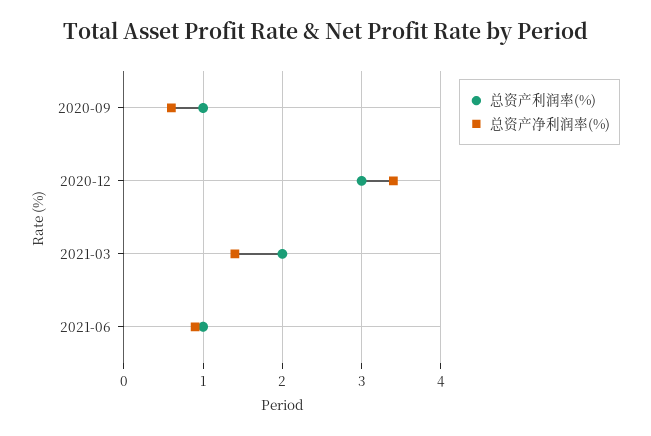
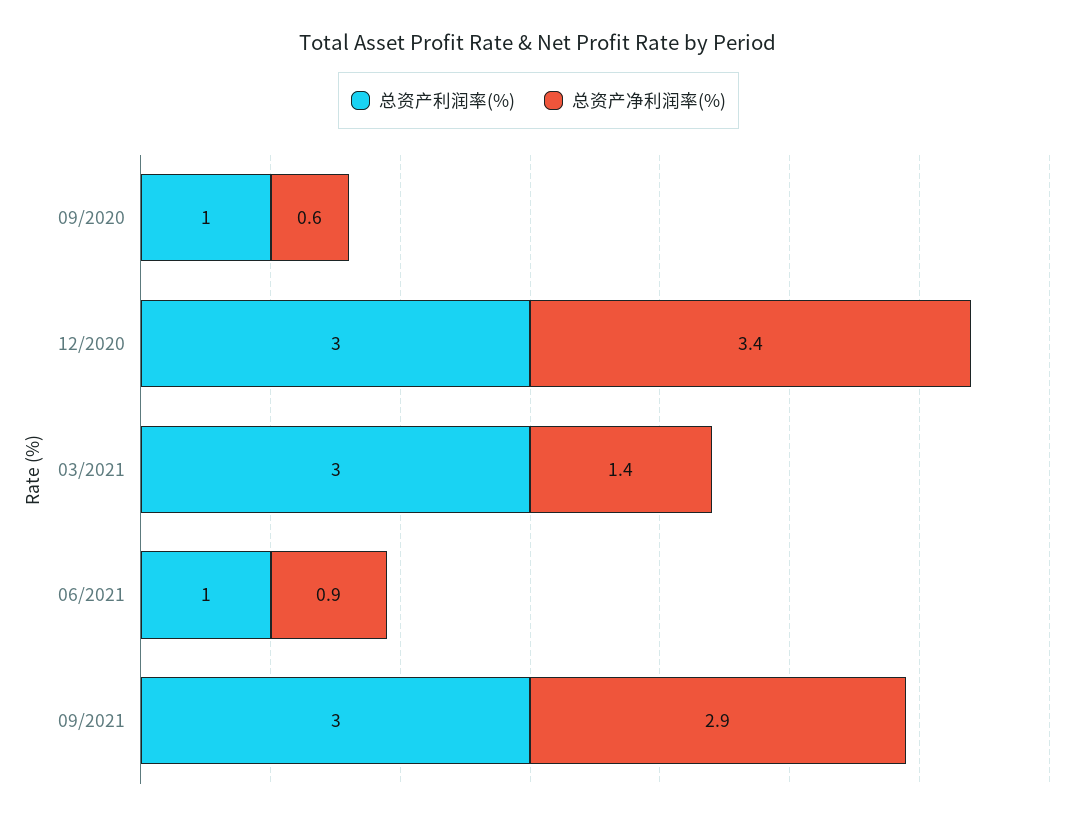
总资产利润率(%), 2021-03: 2 -> 3
总资产利润率(%), 09/2021: none -> 3
总资产净利润率(%), 09/2021: none -> 2.9

